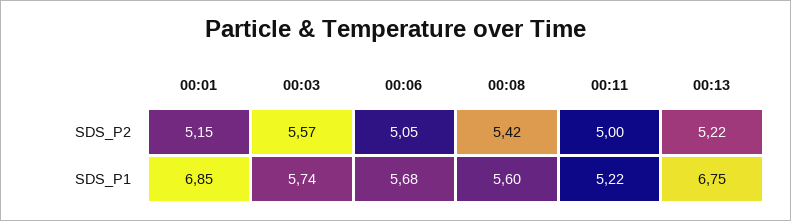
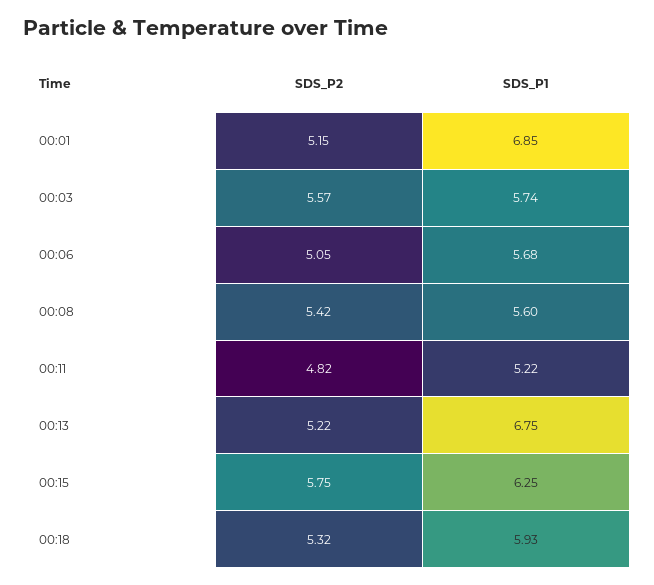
00:11, SDS_P2: 5 -> 4.82
00:15, SDS_P2: none -> 5.75
00:15, SDS_P1: none -> 6.25
00:18, SDS_P2: none -> 5.32
00:18, SDS_P1: none -> 5.93

